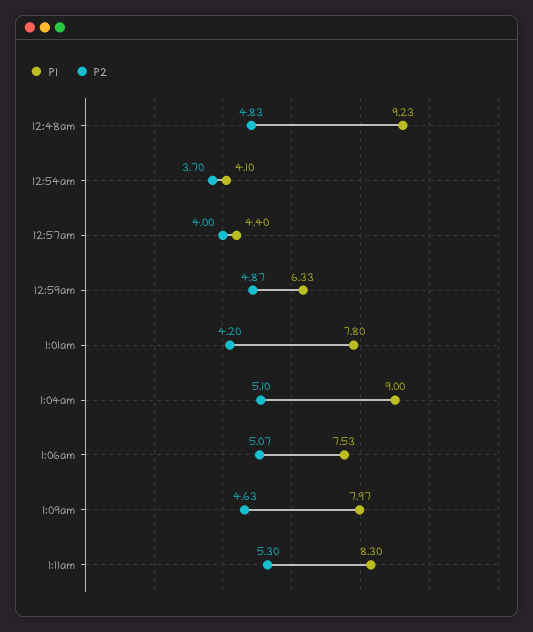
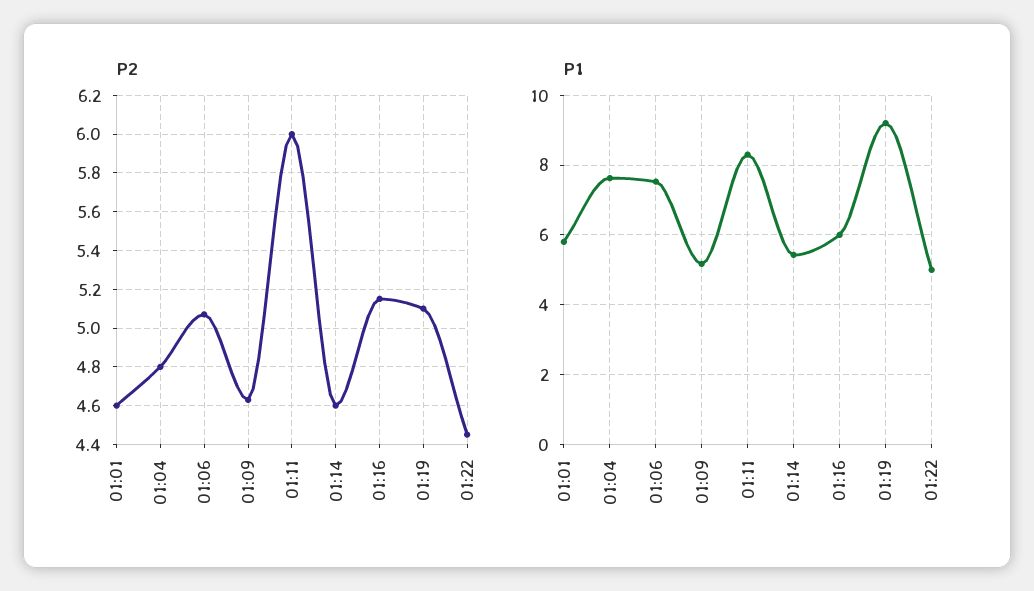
P1, 12:48am: 9.23 -> none
P2, 12:48am: 4.83 -> none
P1, 12:54am: 4.1 -> none
P2, 12:54am: 3.7 -> none
P1, 12:57am: 4.4 -> none
P2, 12:57am: 4 -> none
P1, 12:59am: 6.33 -> none
P2, 12:59am: 4.87 -> none
P1, 1:01am: 7.8 -> 5.8
P2, 1:01am: 4.2 -> 4.6
P1, 1:04am: 9 -> 7.6
P2, 1:04am: 5.1 -> 4.8
P1, 1:09am: 7.97 -> 5.2
P2, 1:11am: 5.3 -> 6
P2, 01:14: none -> 4.6
P2, 01:16: none -> 5.15
P2, 01:19: none -> 5.1
P2, 01:22: none -> 4.45
P1, 01:14: none -> 5.4
P1, 01:16: none -> 6
P1, 01:19: none -> 9.2
P1, 01:22: none -> 5

